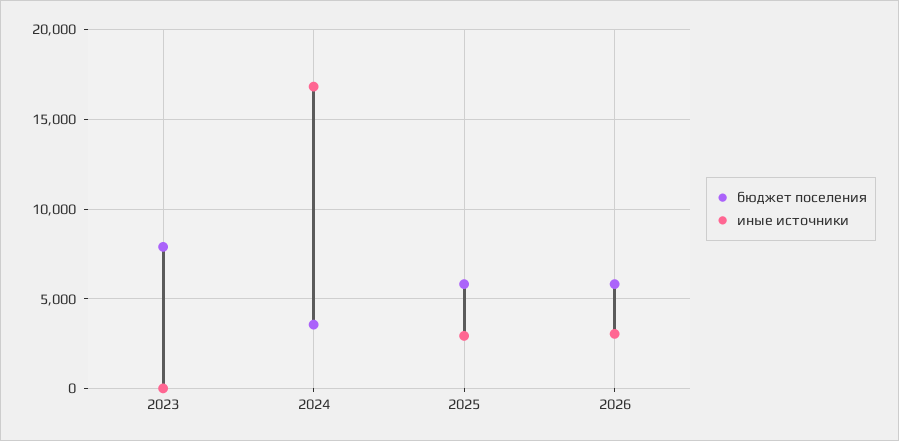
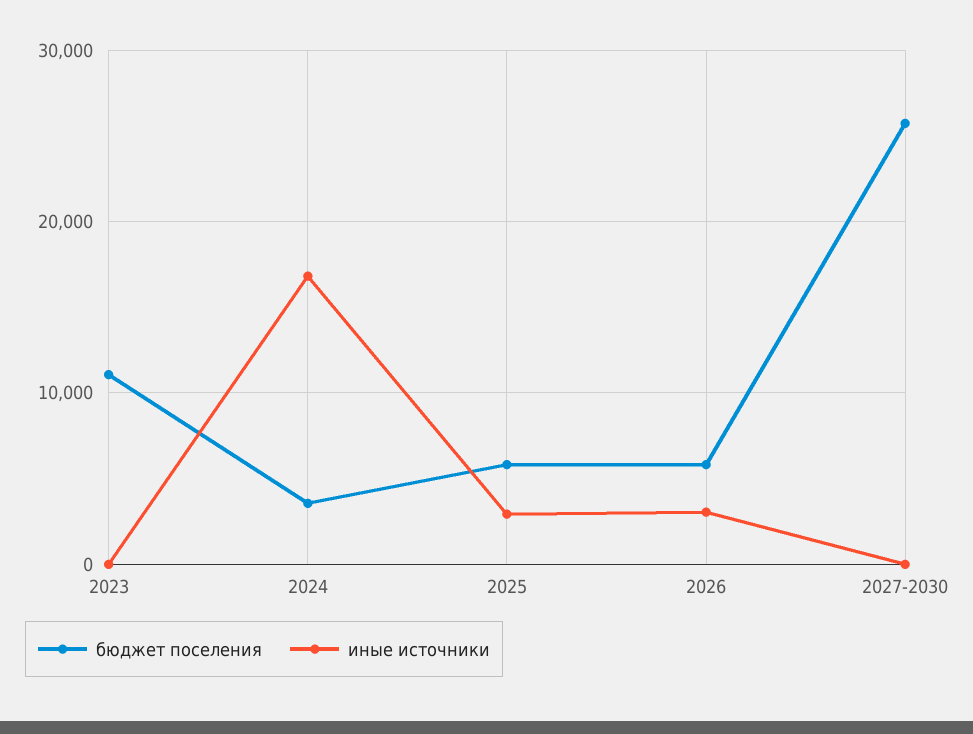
бюджет поселения, 2023: 8000 -> 11000
бюджет поселения, 2027-2030: none -> 26000
иные источники, 2027-2030: none -> 0

